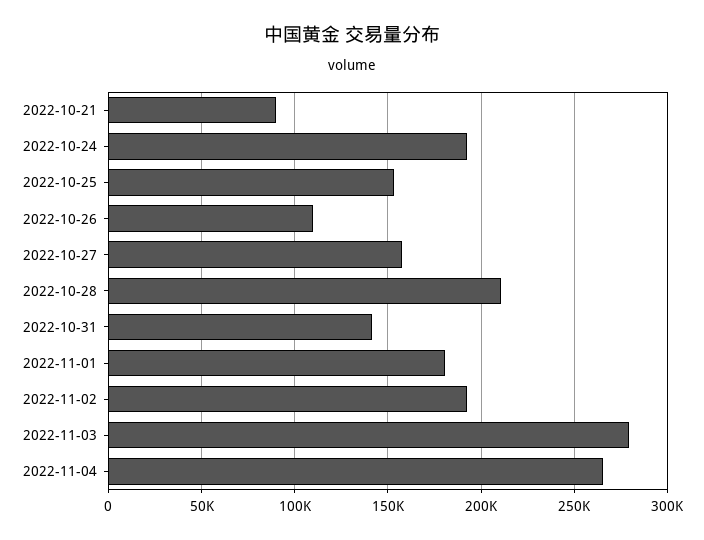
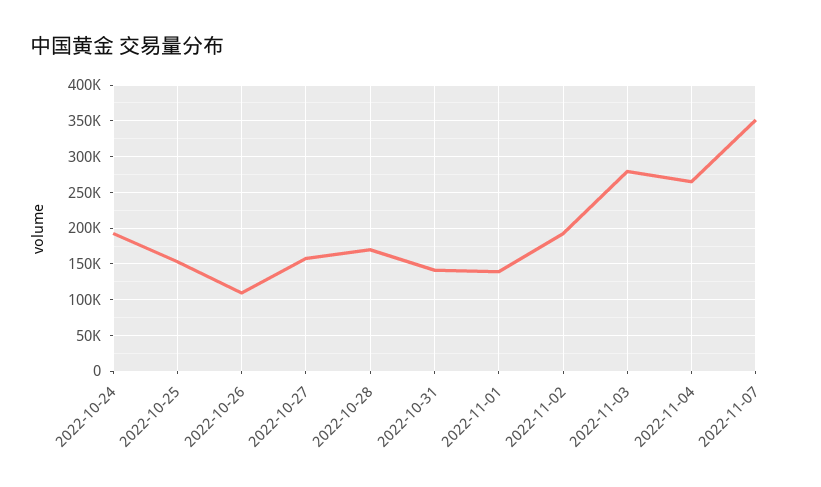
2022-10-21: 90000 -> none
2022-10-28: 210000 -> 170000
2022-11-01: 180000 -> 140000
2022-11-07: none -> 350000

